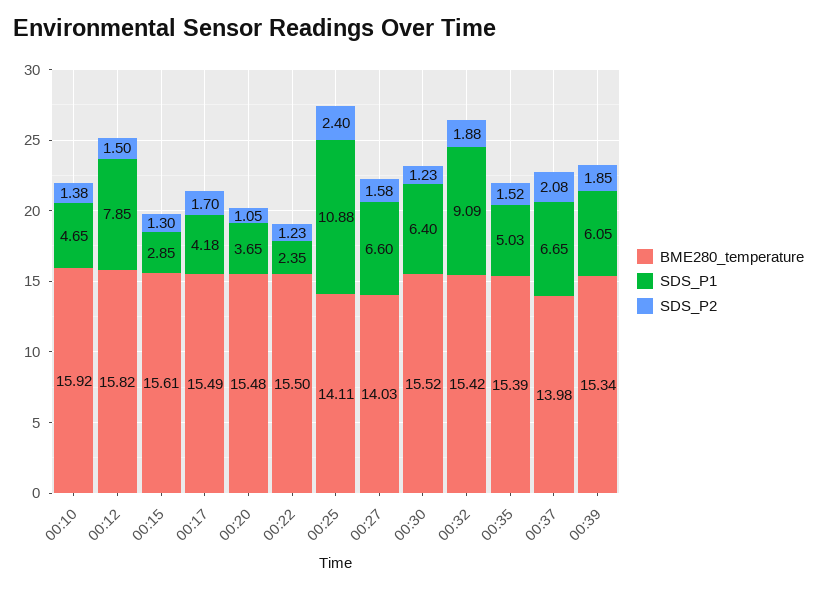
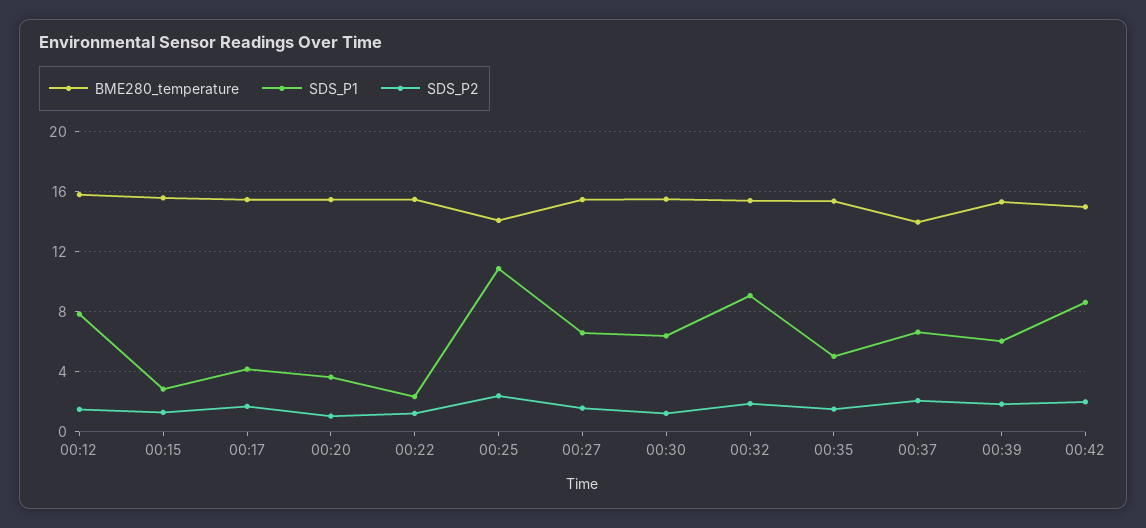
BME280_temperature, 00:10: 15.92 -> none
SDS_P1, 00:10: 4.65 -> none
SDS_P2, 00:10: 1.38 -> none
BME280_temperature, 00:27: 14.03 -> 15.5
BME280_temperature, 00:42: none -> 15
SDS_P1, 00:42: none -> 8.5
SDS_P2, 00:42: none -> 2

